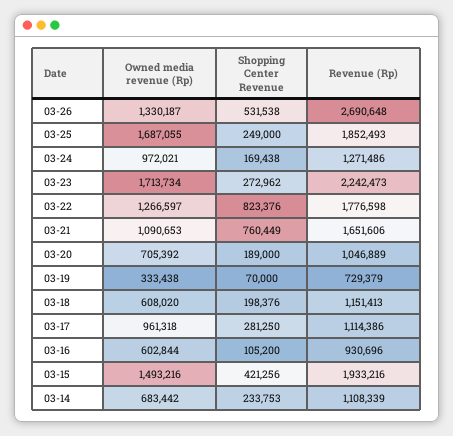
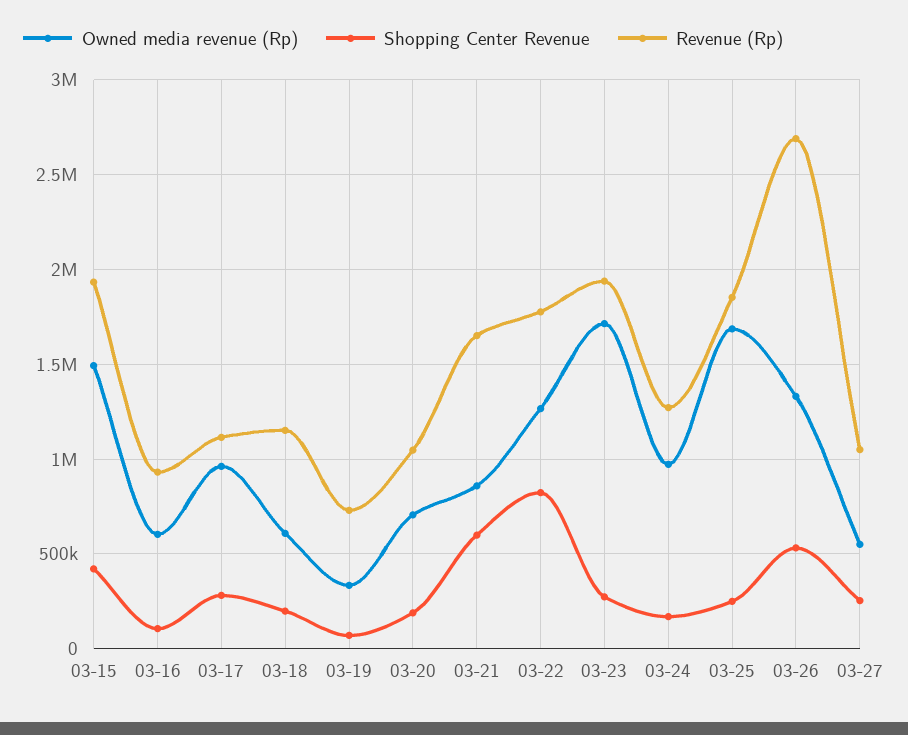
Revenue (Rp), 03-23: 2242473 -> 1950000
Owned media revenue (Rp), 03-21: 1090653 -> 850000
Shopping Center Revenue, 03-21: 760449 -> 600000
Owned media revenue (Rp), 03-14: 683442 -> none
Shopping Center Revenue, 03-14: 233753 -> none
Revenue (Rp), 03-14: 1108339 -> none
Owned media revenue (Rp), 03-27: none -> 550000
Shopping Center Revenue, 03-27: none -> 250000
Revenue (Rp), 03-27: none -> 1050000

